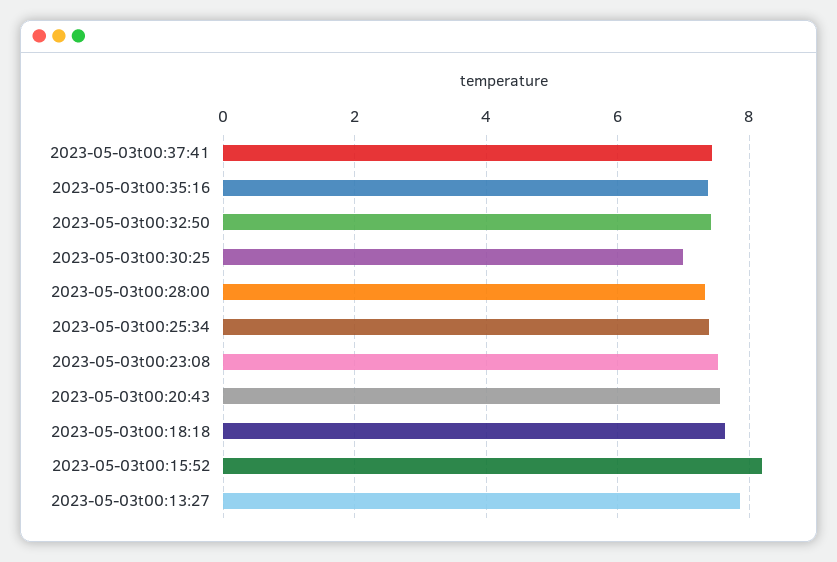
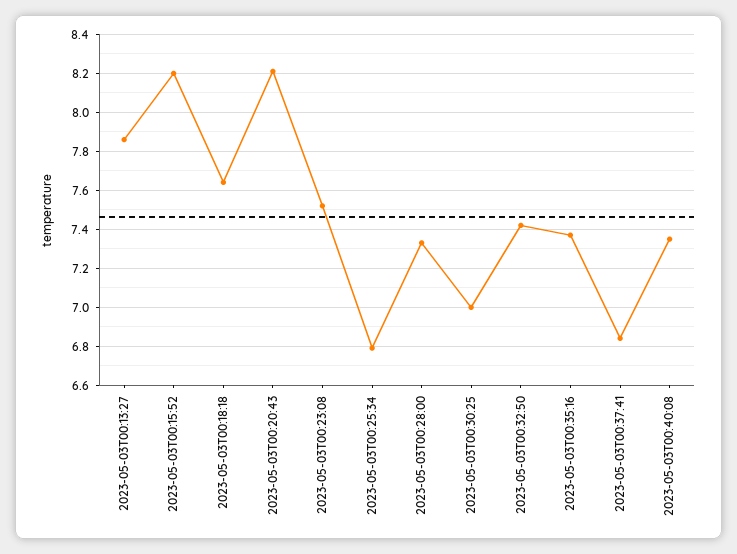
2023-05-03t00:37:41: 7.4 -> 6.85
2023-05-03t00:25:34: 7.4 -> 6.8
2023-05-03t00:20:43: 7.6 -> 8.2
2023-05-03T00:40:08: none -> 7.35

